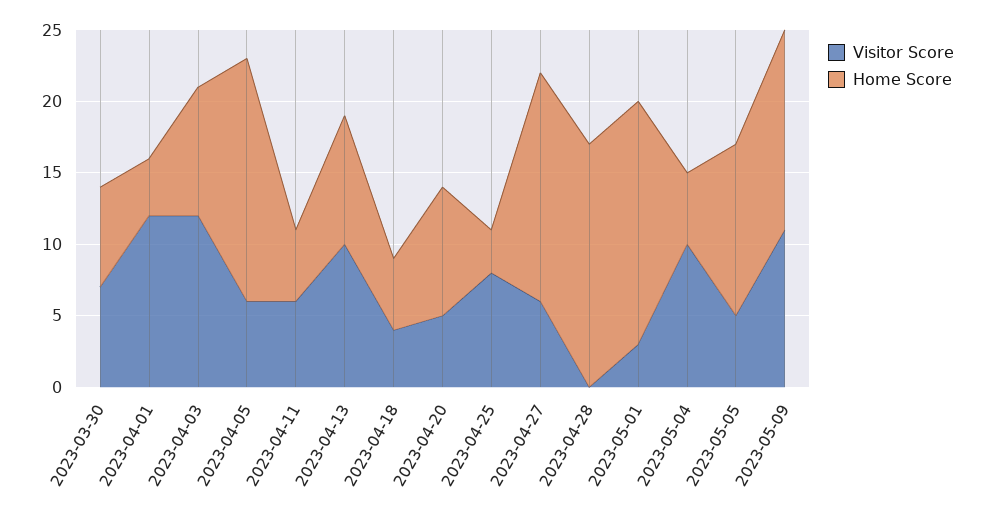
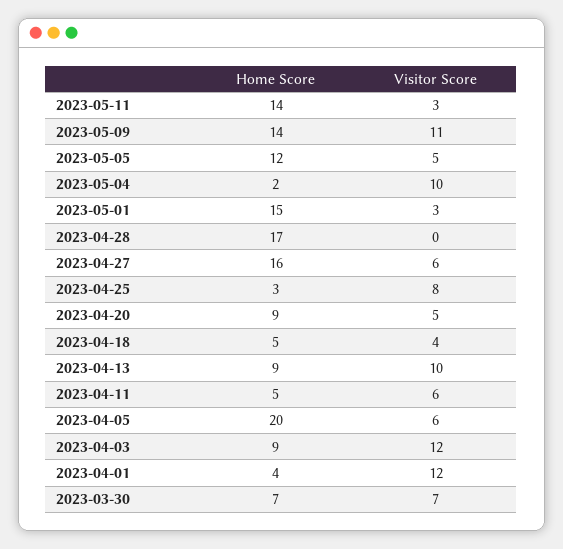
Home Score, 2023-04-05: 17 -> 20
Home Score, 2023-05-01: 17 -> 15
Home Score, 2023-05-04: 5 -> 2
Home Score, 2023-05-11: none -> 14
Visitor Score, 2023-05-11: none -> 3

